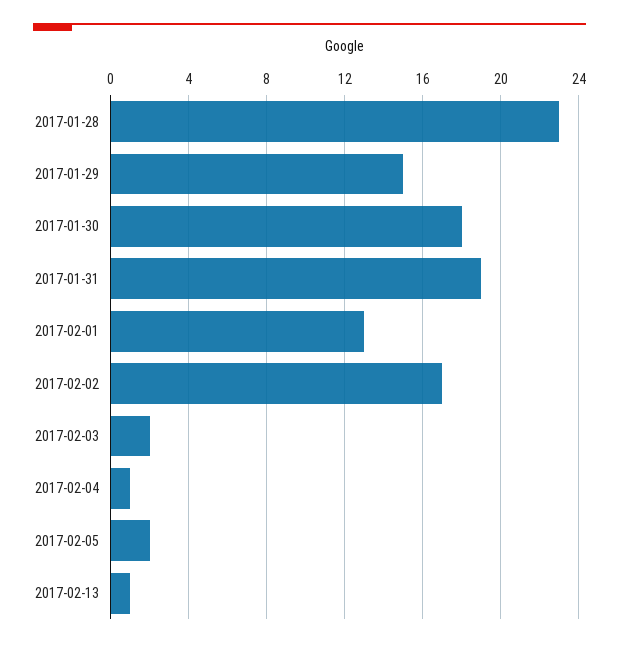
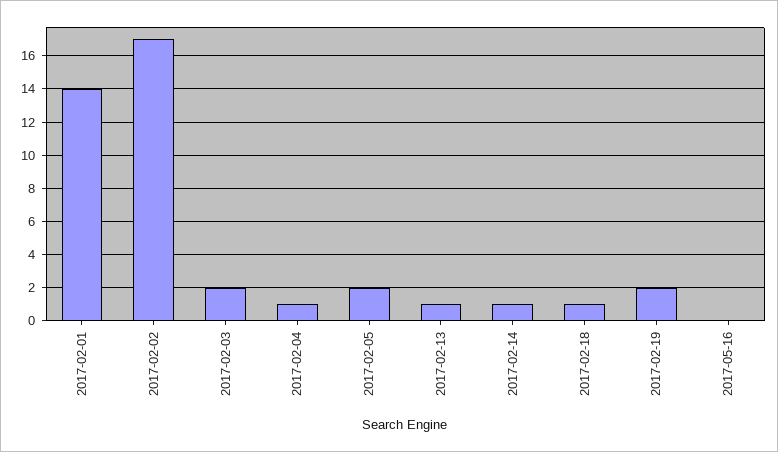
2017-01-28: 23 -> none
2017-01-29: 15 -> none
2017-01-30: 18 -> none
2017-01-31: 19 -> none
2017-02-01: 13 -> 14
2017-02-14: none -> 1
2017-02-18: none -> 1
2017-02-19: none -> 2
2017-05-16: none -> 0

